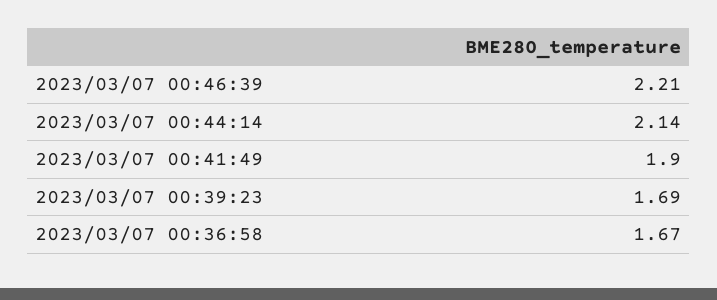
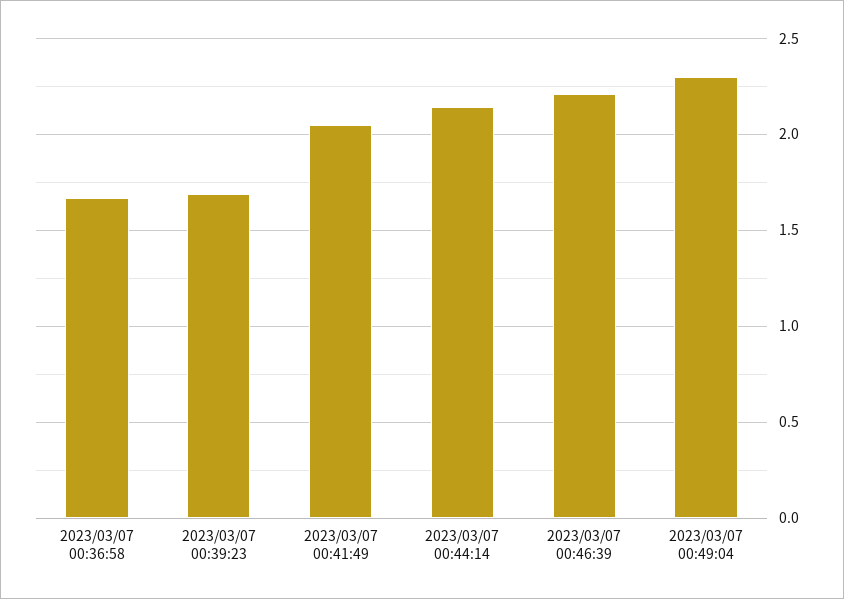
2023/03/07 00:41:49: 1.9 -> 2.05
2023/03/07 00:49:04: none -> 2.3

